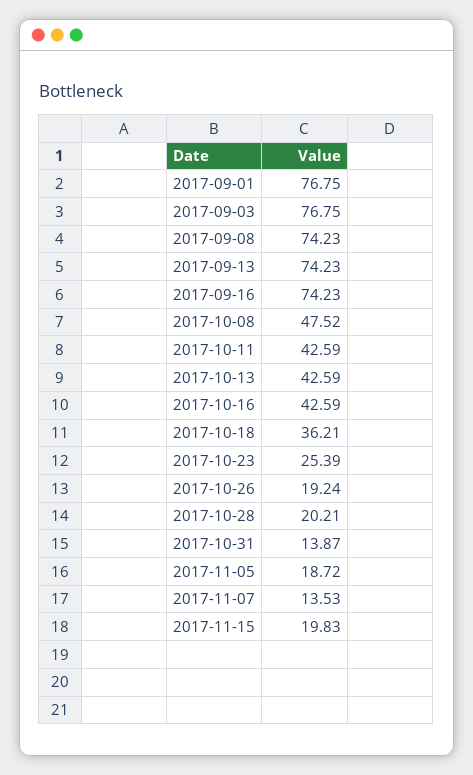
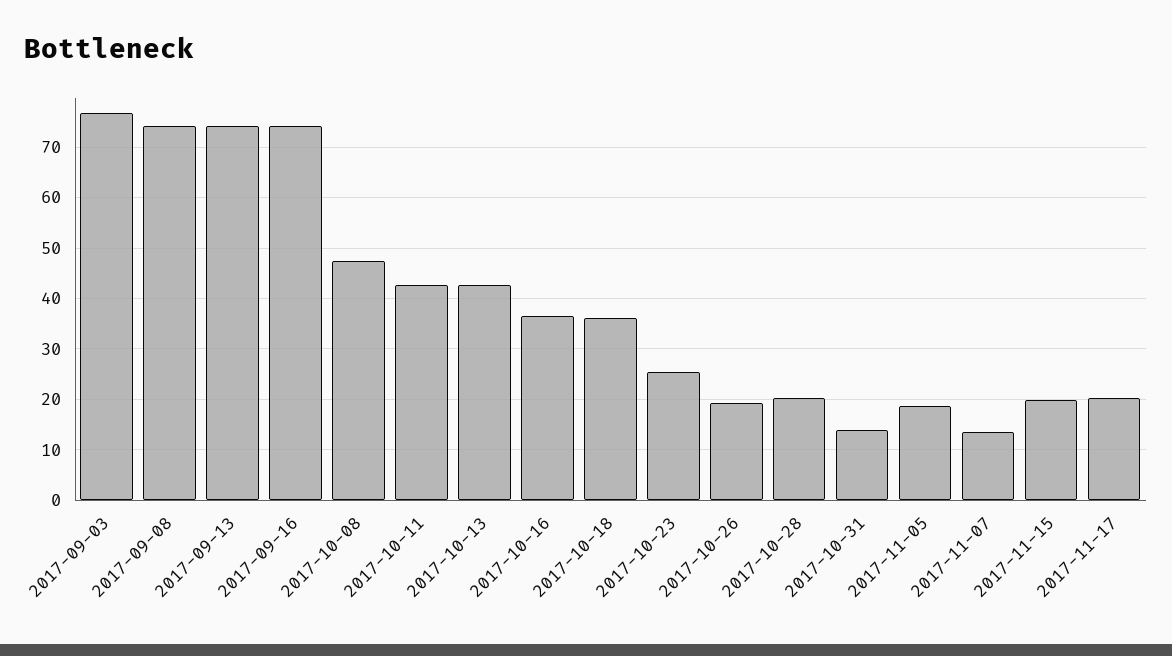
2017-09-01: 76.75 -> none
2017-10-16: 42.59 -> 36
2017-11-17: none -> 20

